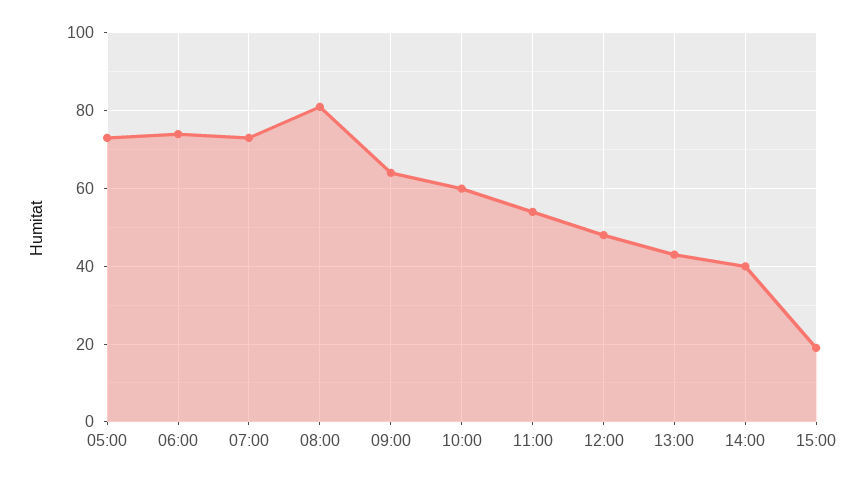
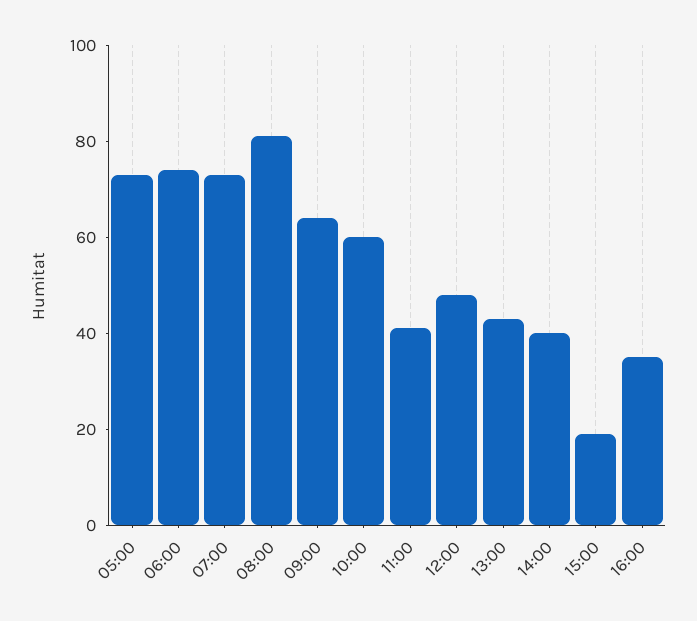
11:00: 55 -> 40
16:00: none -> 35

